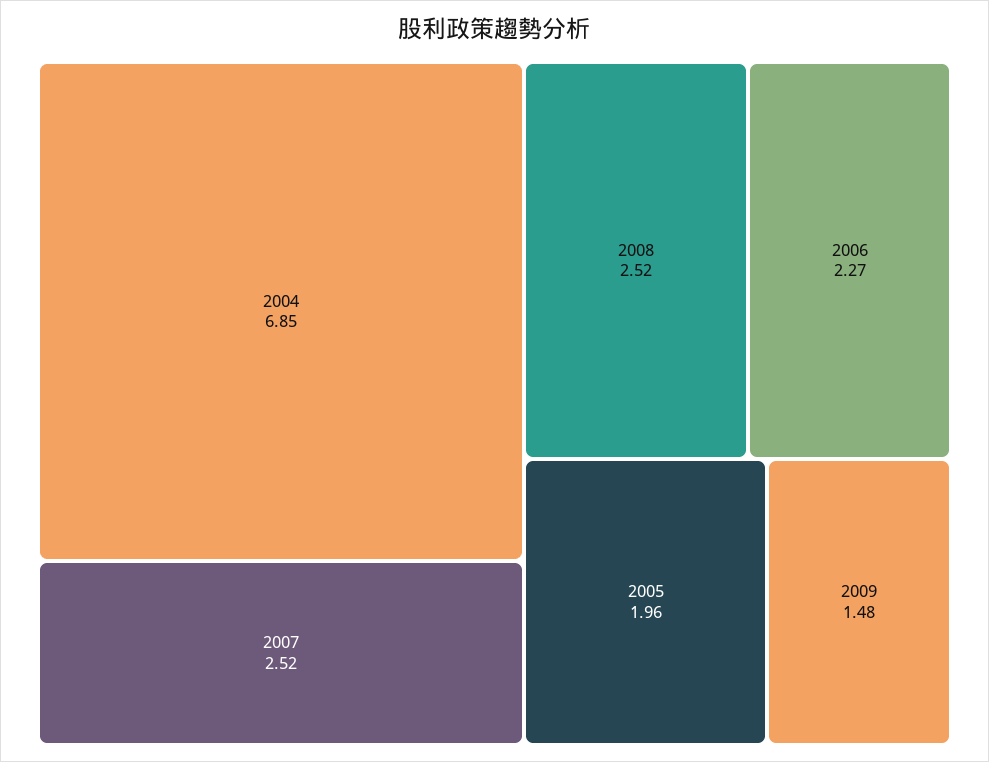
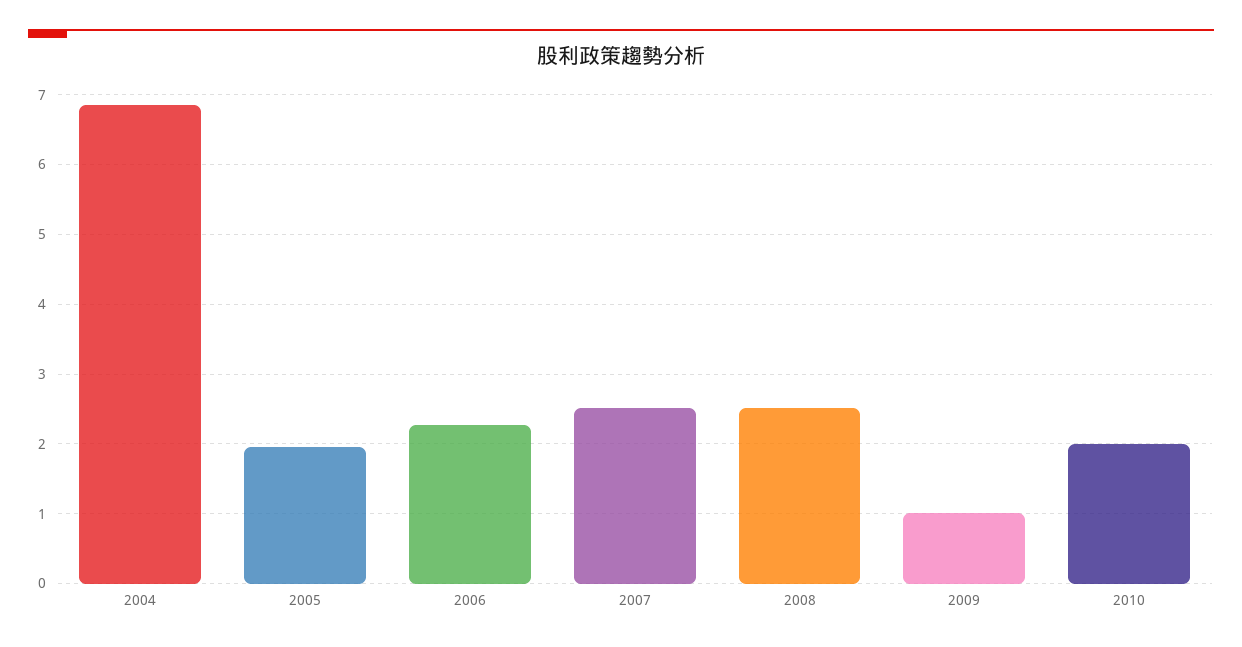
2009: 1.48 -> 1
2010: none -> 2

